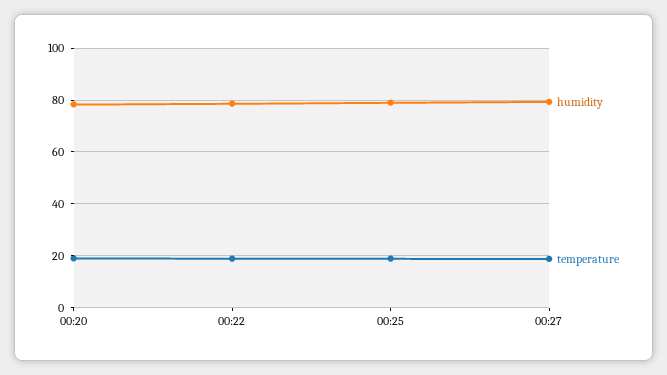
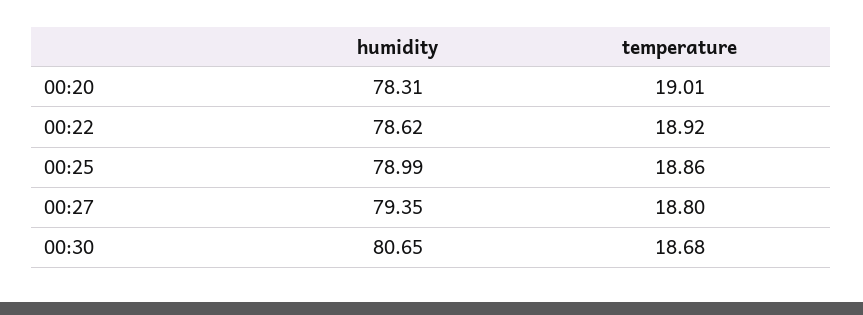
humidity, 00:30: none -> 80.65
temperature, 00:30: none -> 18.68

